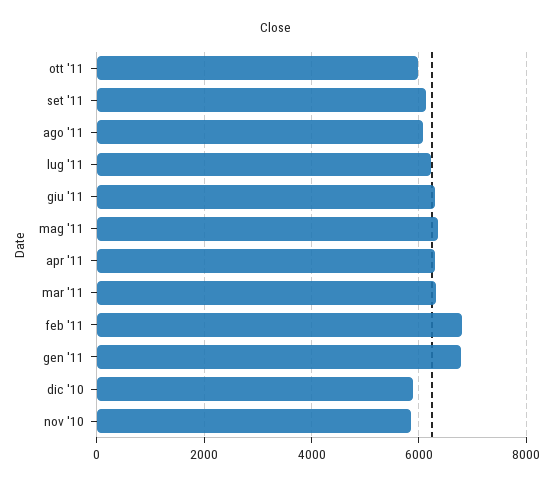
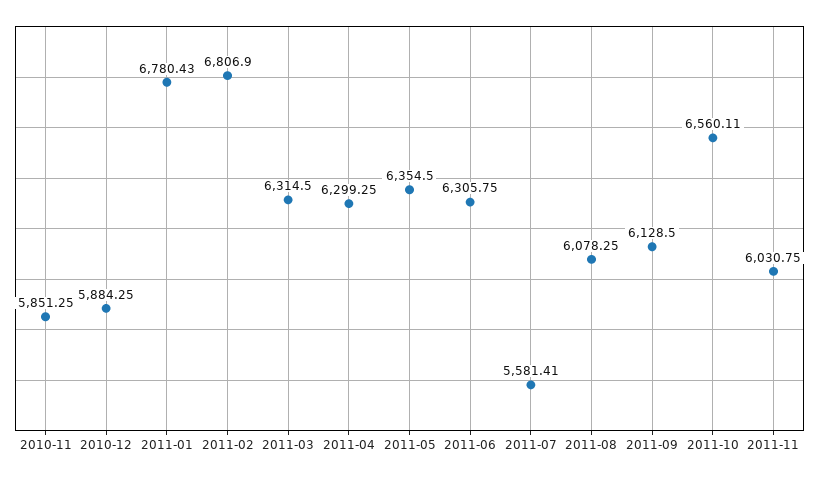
ott '11: 6000 -> 6560.11
lug '11: 6200 -> 5581.41
2011-11: none -> 6030.75

